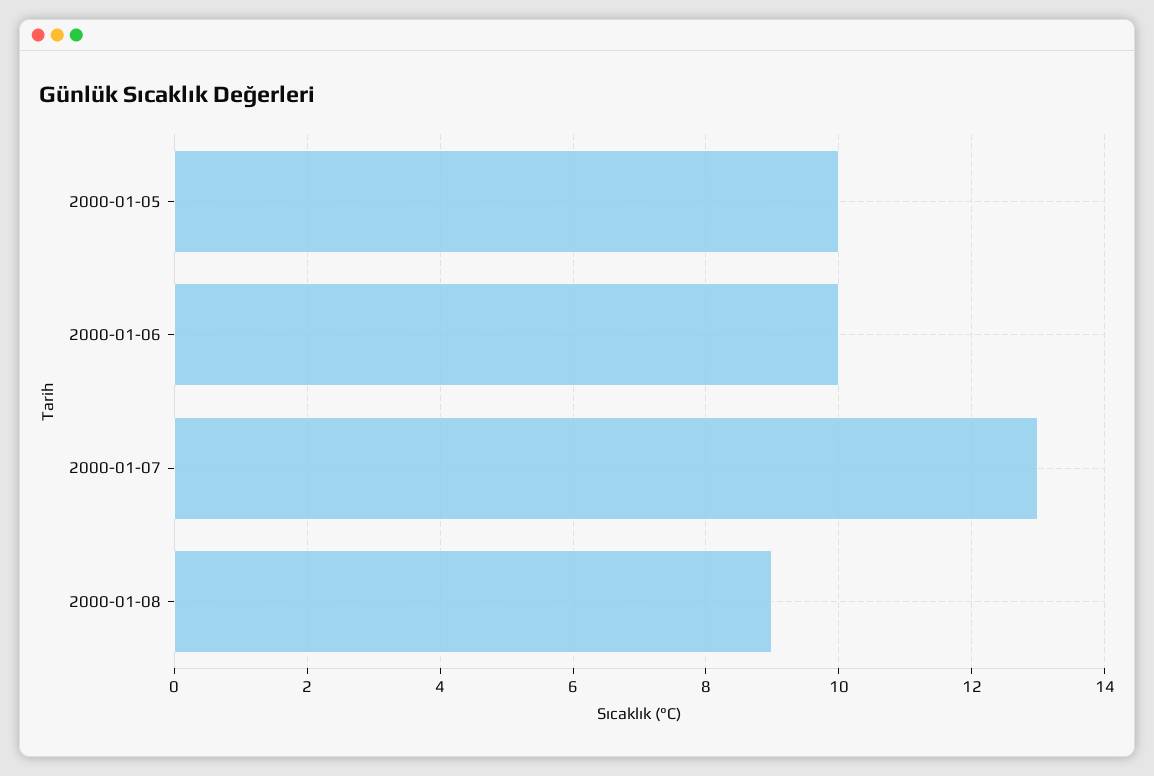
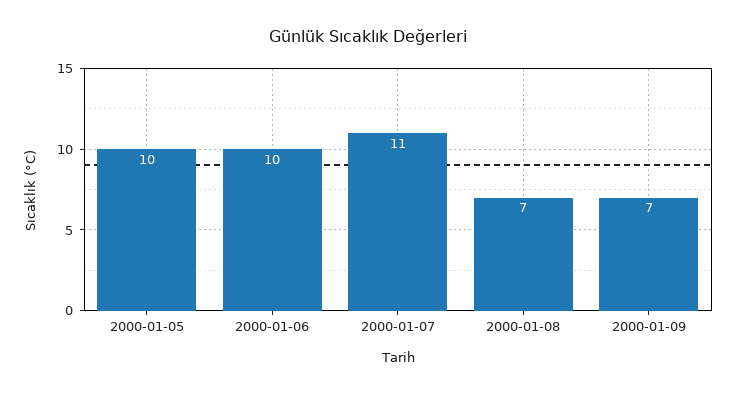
2000-01-07: 13 -> 11
2000-01-08: 9 -> 7
2000-01-09: none -> 7

